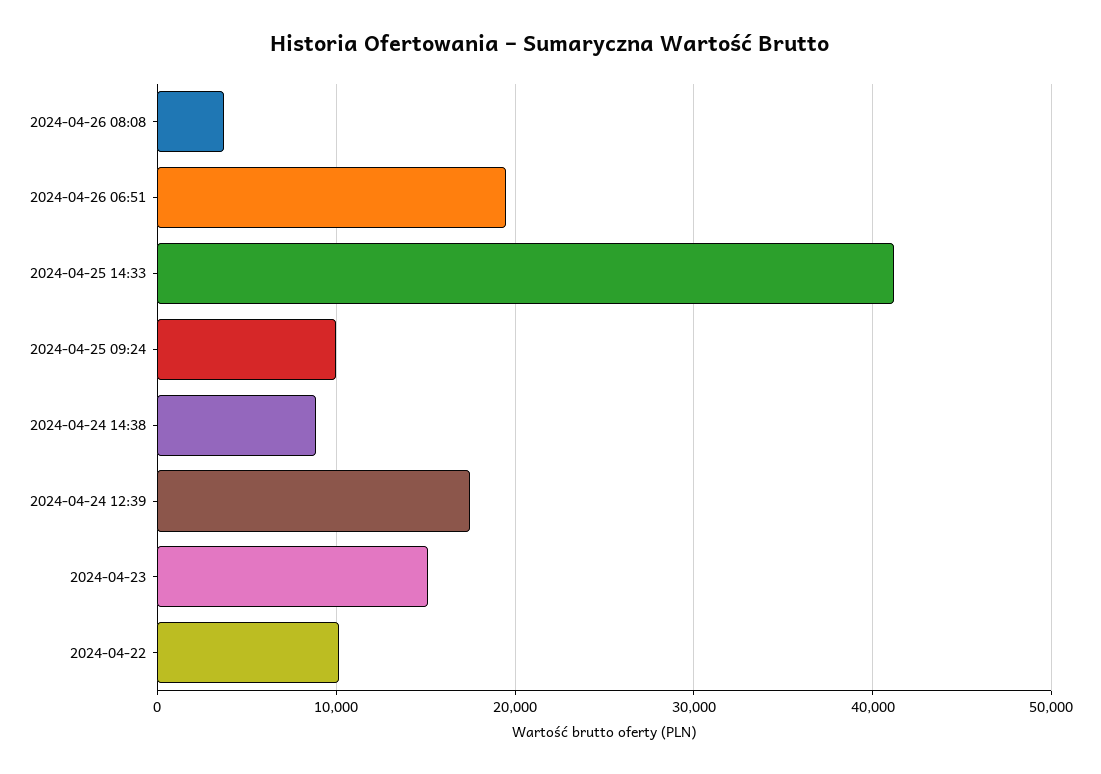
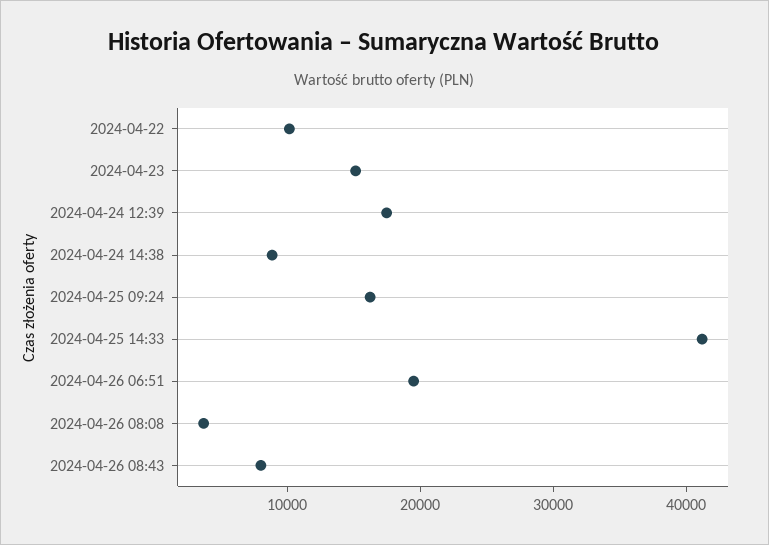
2024-04-25 09:24: 10000 -> 16000
2024-04-26 08:43: none -> 8000

